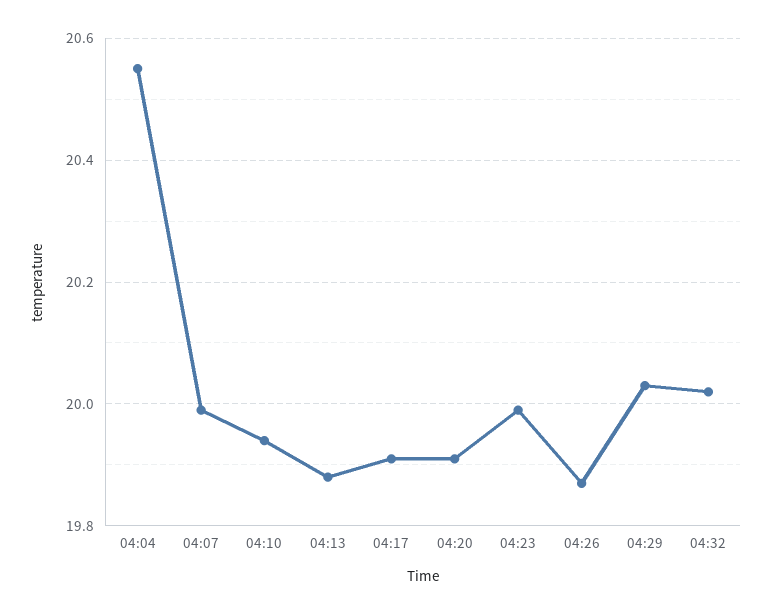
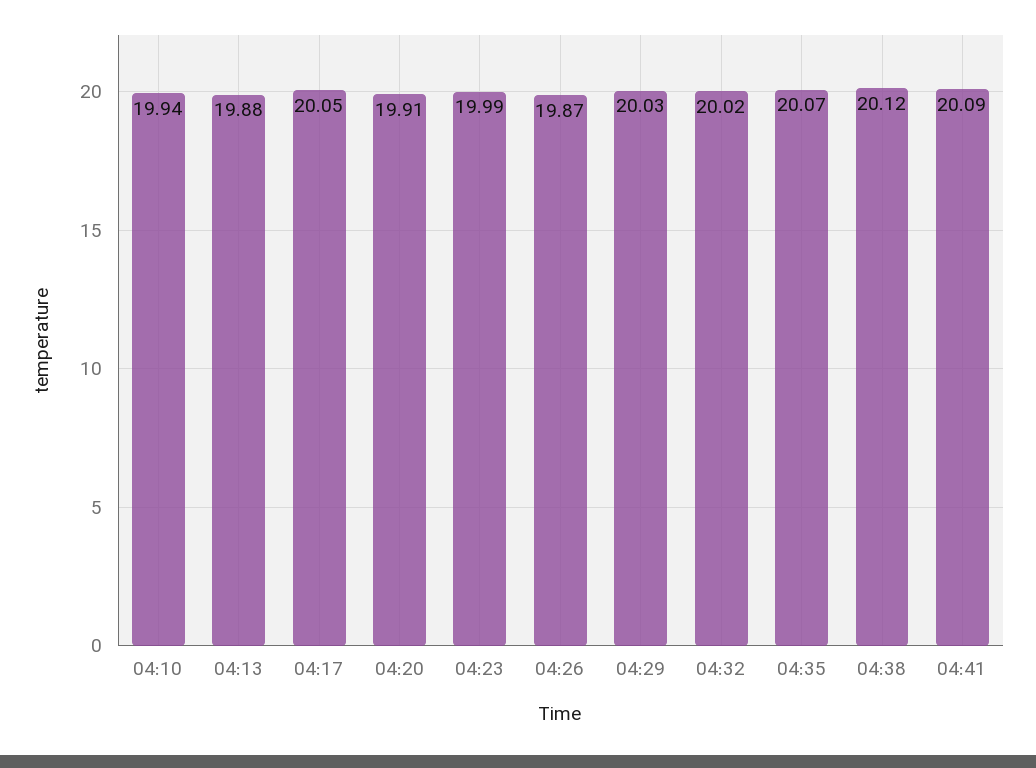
04:04: 20.55 -> none
04:07: 20 -> none
04:17: 19.9 -> 20.05
04:35: none -> 20.07
04:38: none -> 20.12
04:41: none -> 20.09

